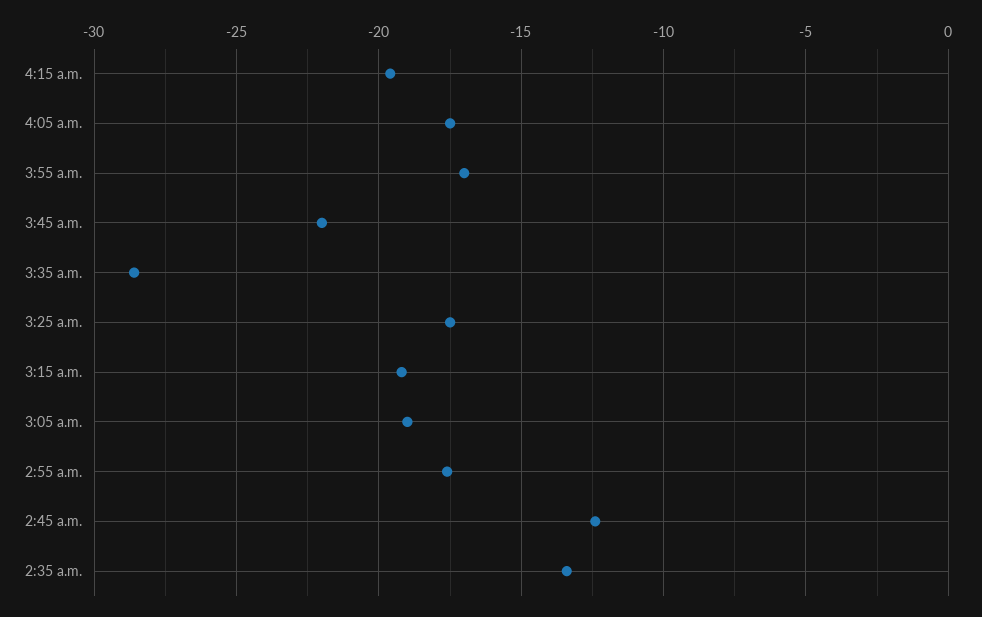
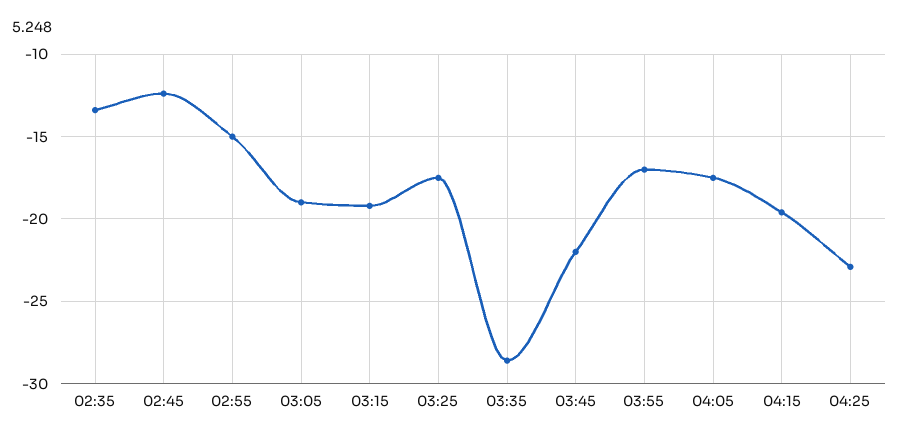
2:55 a.m.: -17.5 -> -15
04:25: none -> -23

